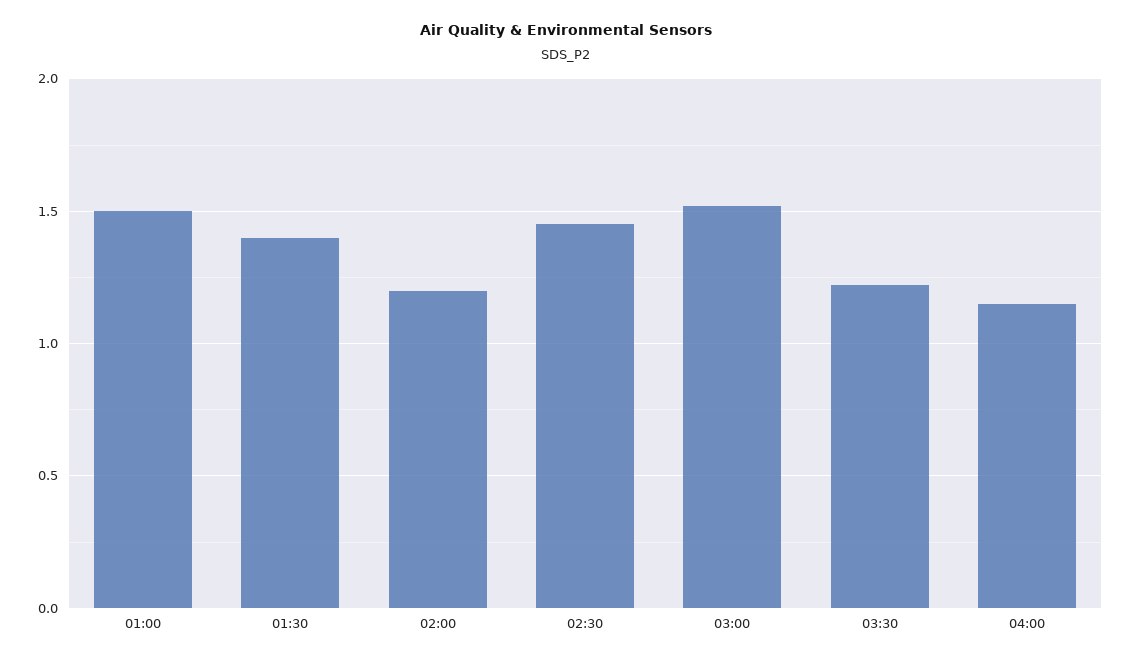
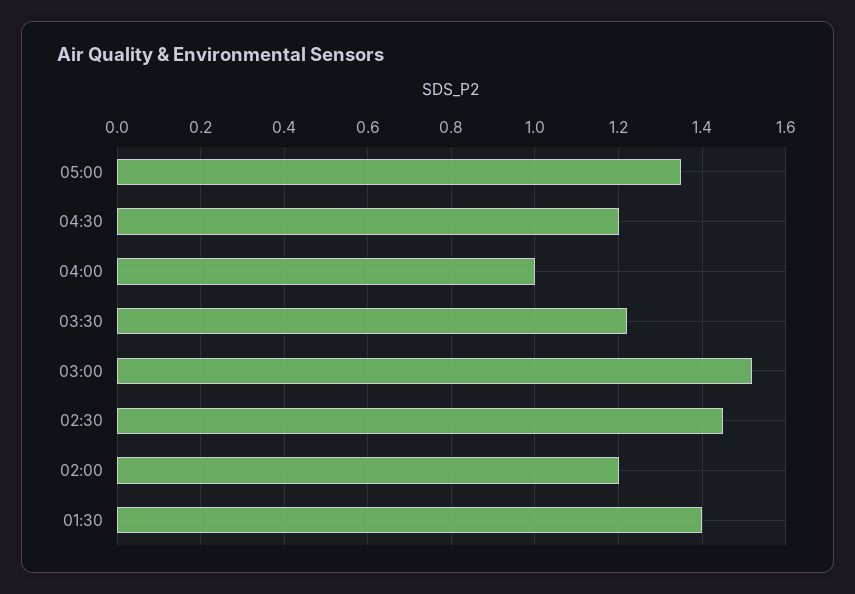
01:00: 1.5 -> none
04:00: 1.15 -> 1
05:00: none -> 1.35
04:30: none -> 1.2

